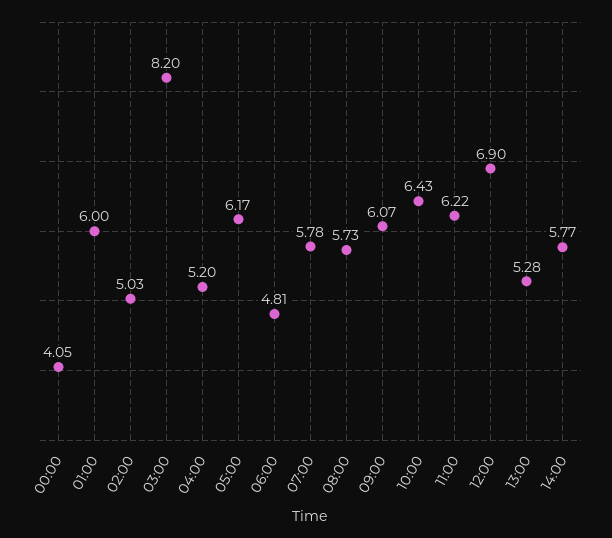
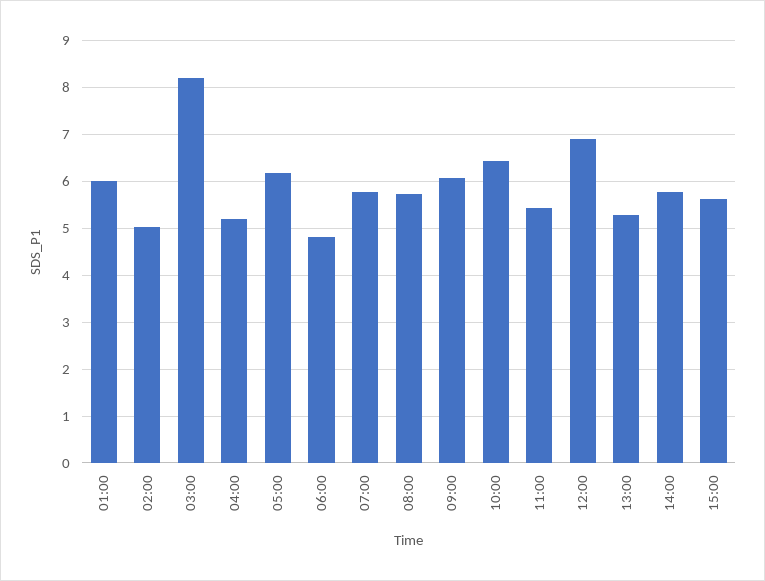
00:00: 4.05 -> none
11:00: 6.22 -> 5.4
15:00: none -> 5.6

